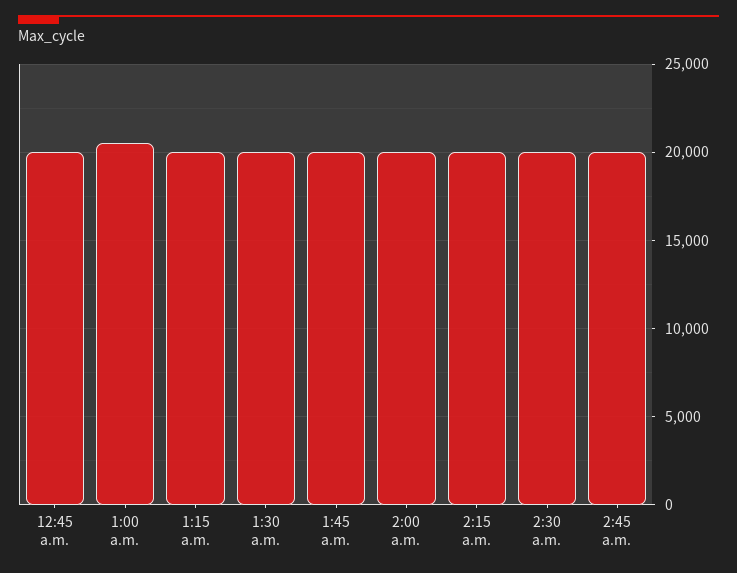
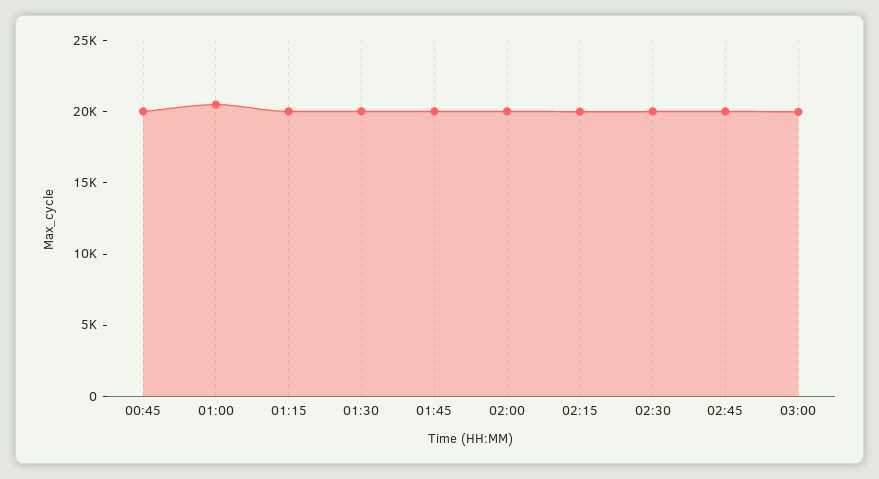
03:00: none -> 20000

